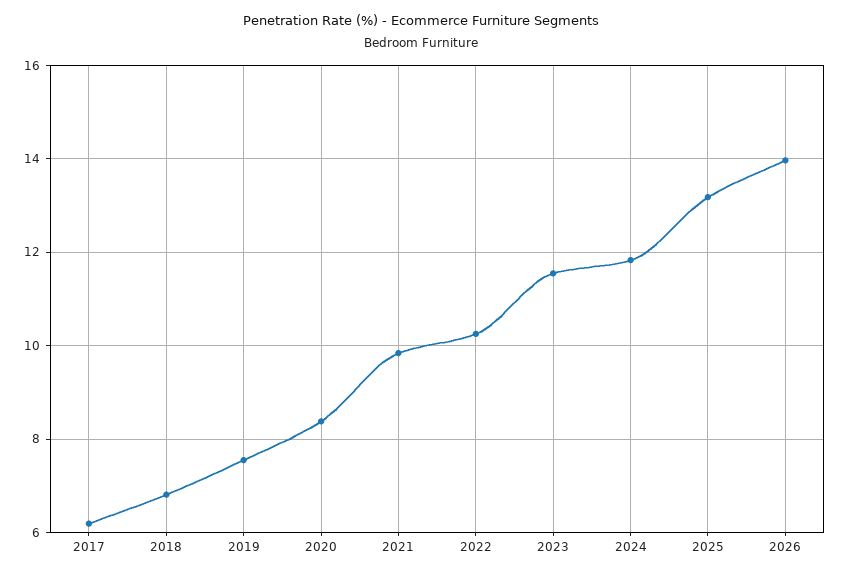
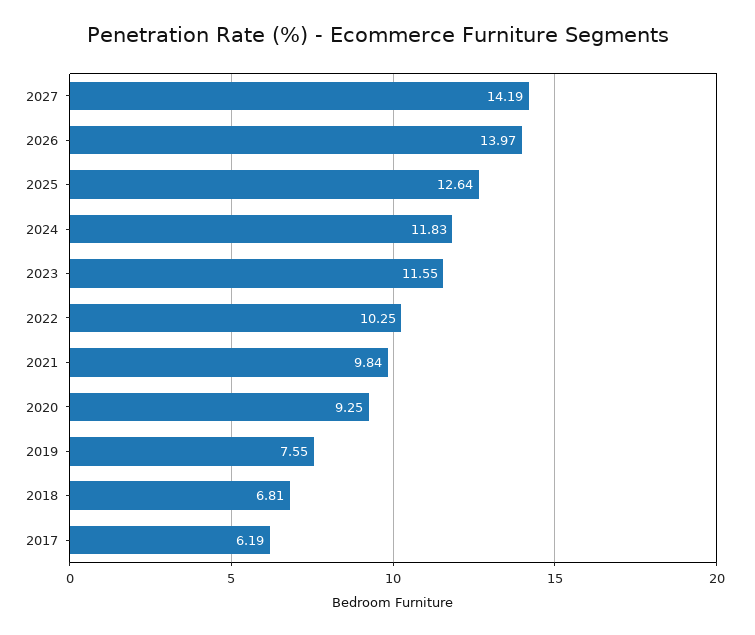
2020: 8.4 -> 9.25
2025: 13.2 -> 12.64
2027: none -> 14.19

